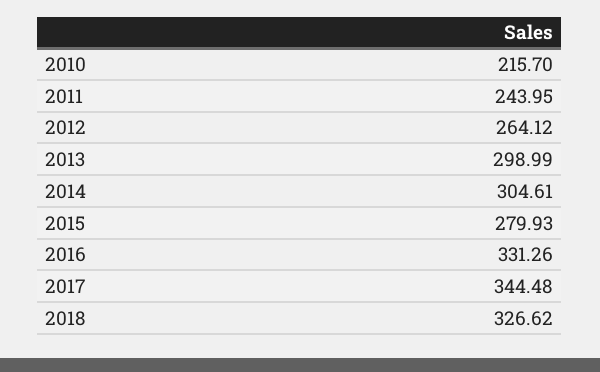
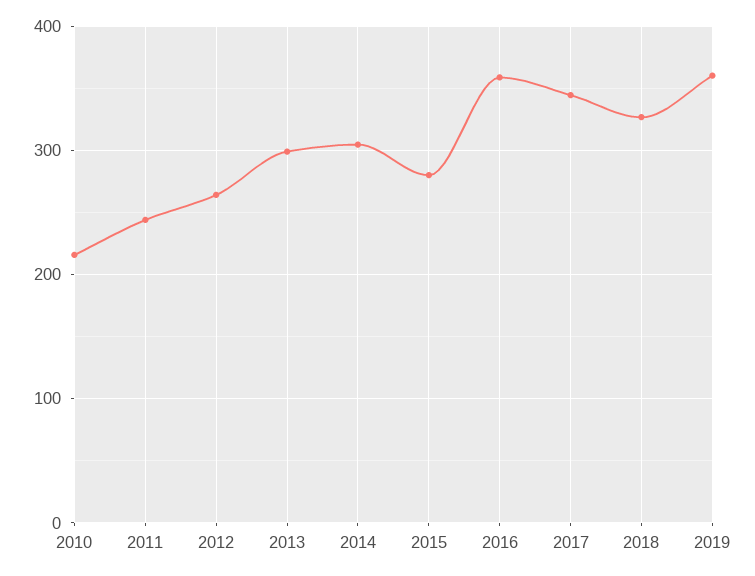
2016: 331.26 -> 360
2019: none -> 360

